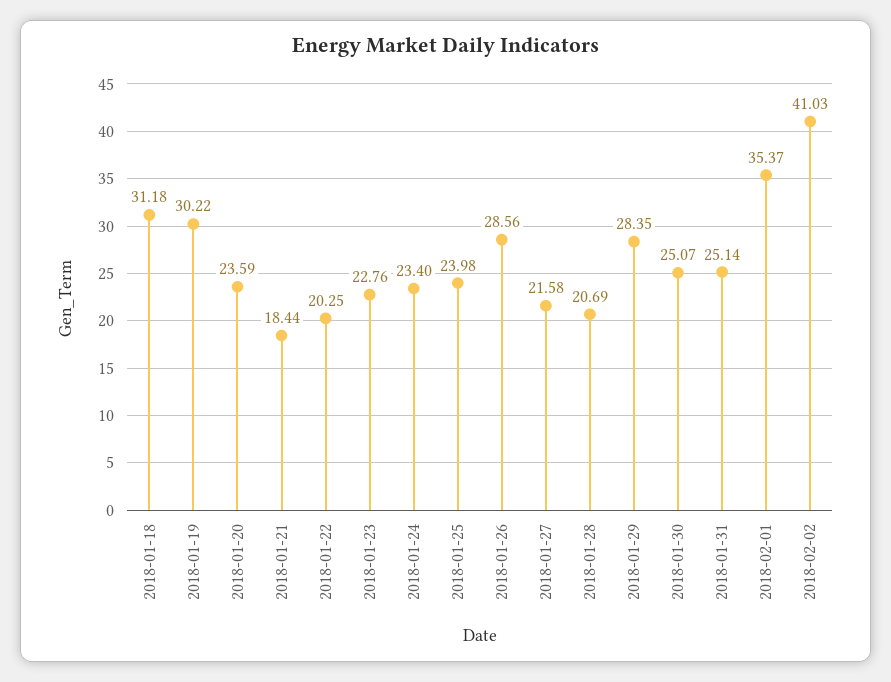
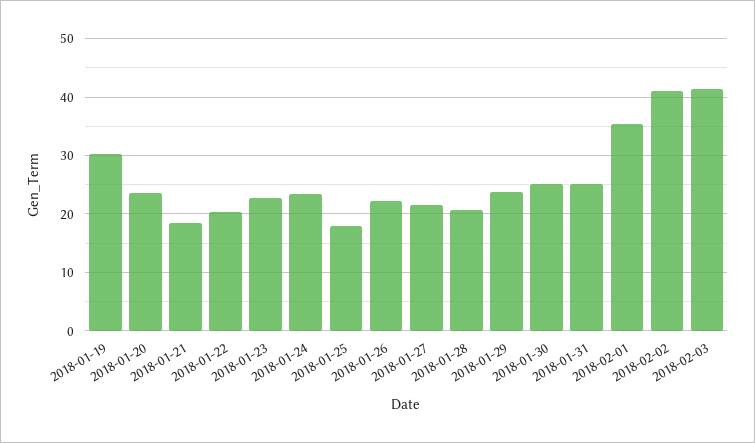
2018-01-18: 31.18 -> none
2018-01-25: 23.98 -> 18
2018-01-26: 28.56 -> 22
2018-01-29: 28.35 -> 24
2018-02-03: none -> 42

